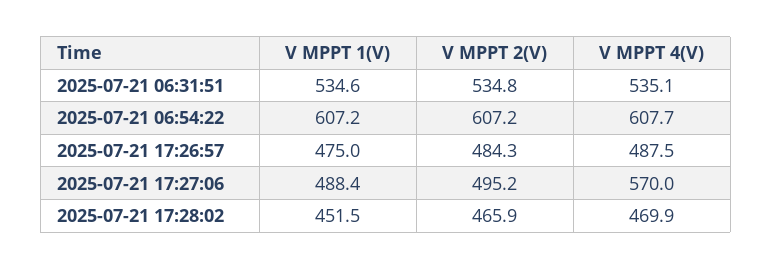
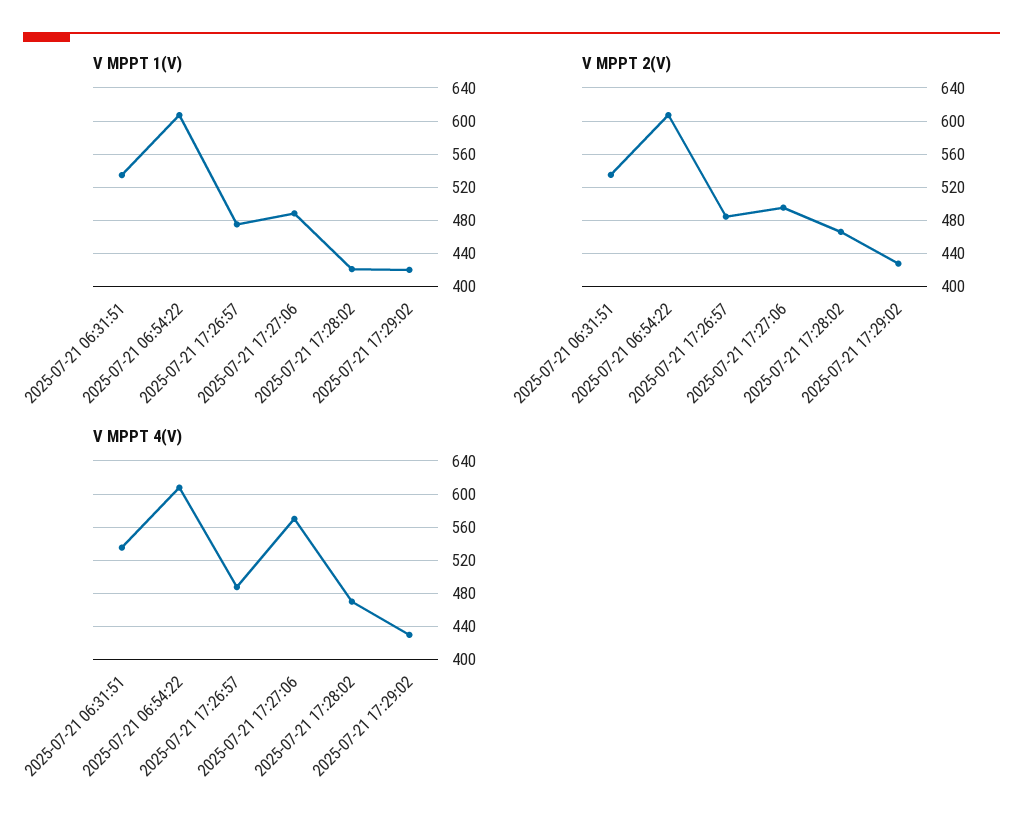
V MPPT 1(V), 2025-07-21 17:28:02: 451.5 -> 420
V MPPT 1(V), 2025-07-21 17:29:02: none -> 420
V MPPT 2(V), 2025-07-21 17:29:02: none -> 430
V MPPT 4(V), 2025-07-21 17:29:02: none -> 430

